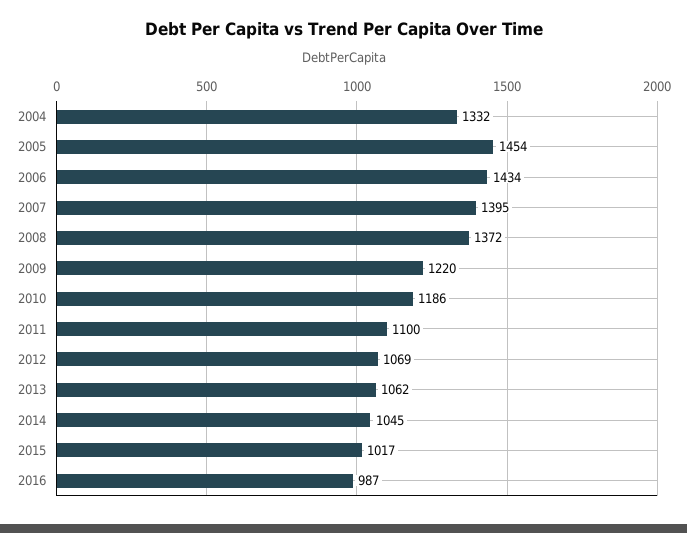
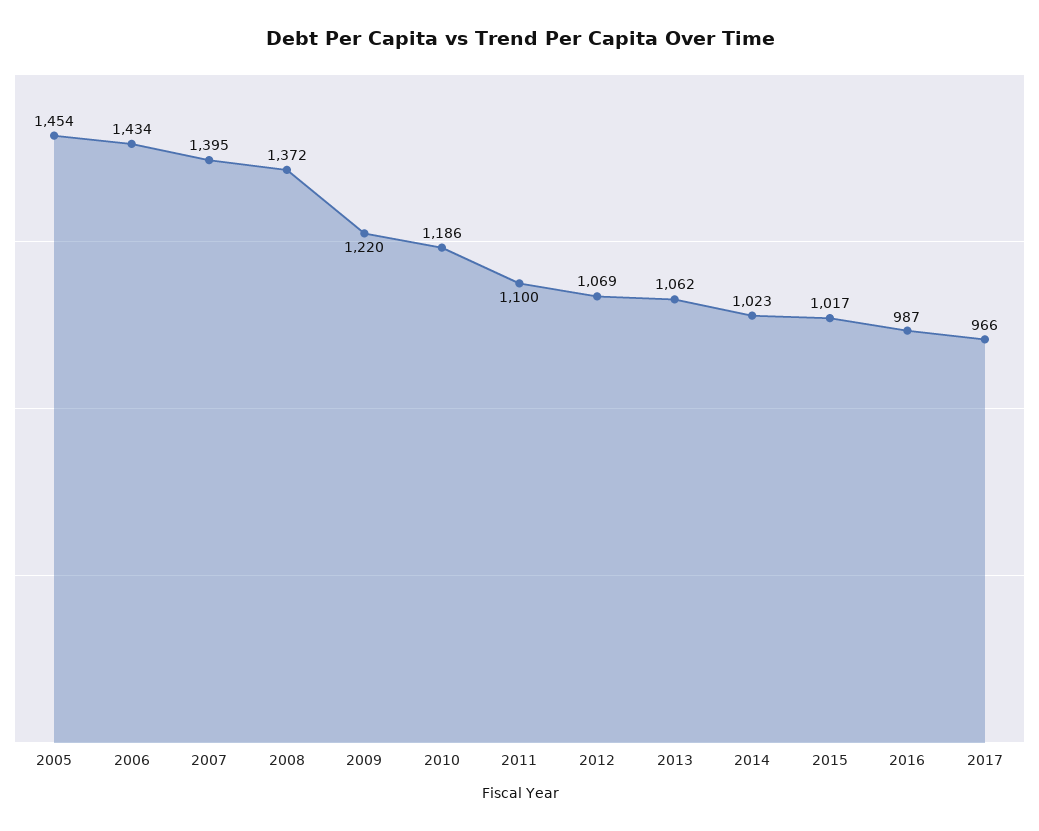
2004: 1332 -> none
2014: 1045 -> 1023
2017: none -> 966

